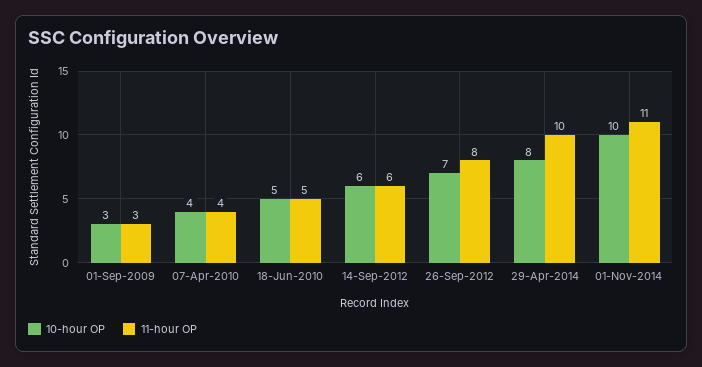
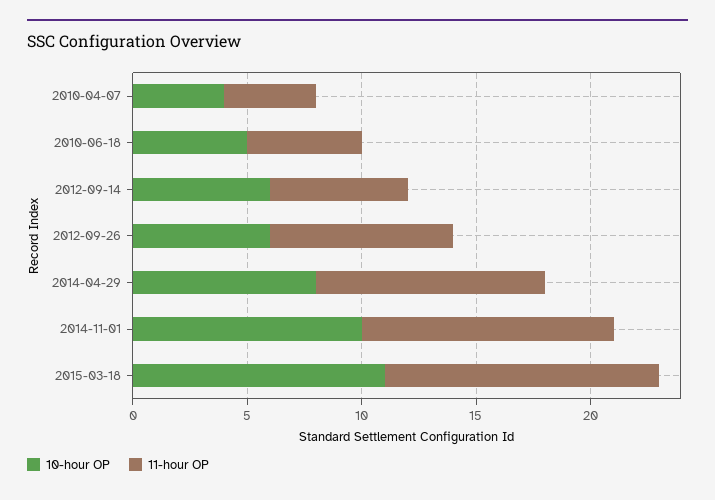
10-hour OP, 01-Sep-2009: 3 -> none
11-hour OP, 01-Sep-2009: 3 -> none
10-hour OP, 26-Sep-2012: 7 -> 6
10-hour OP, 2015-03-18: none -> 11
11-hour OP, 2015-03-18: none -> 12

